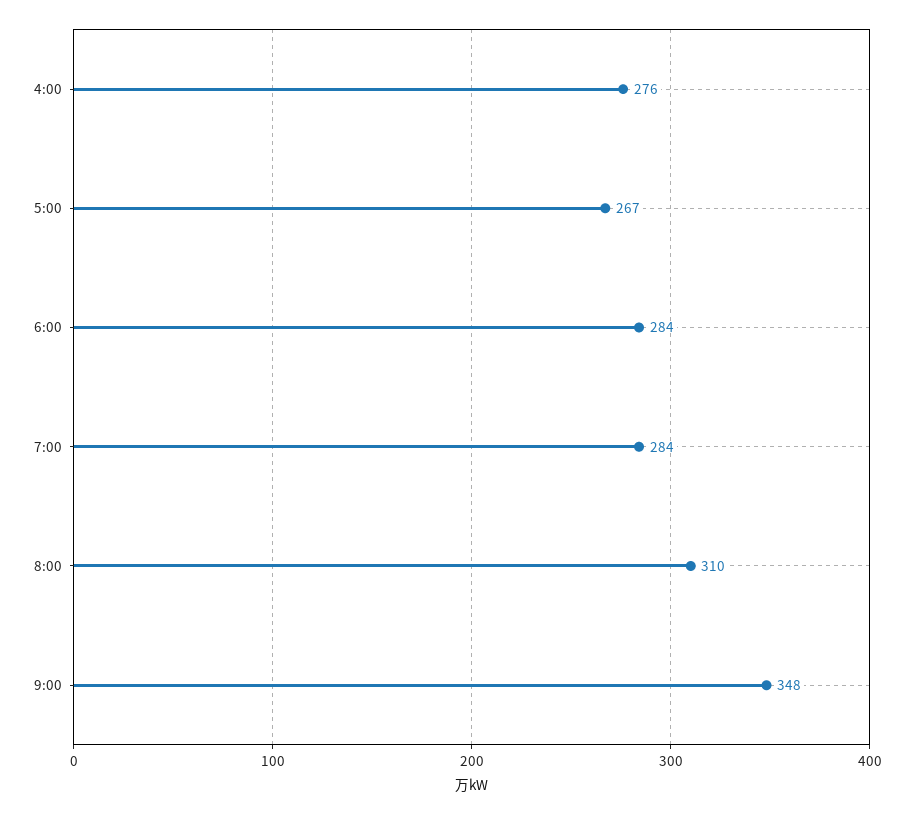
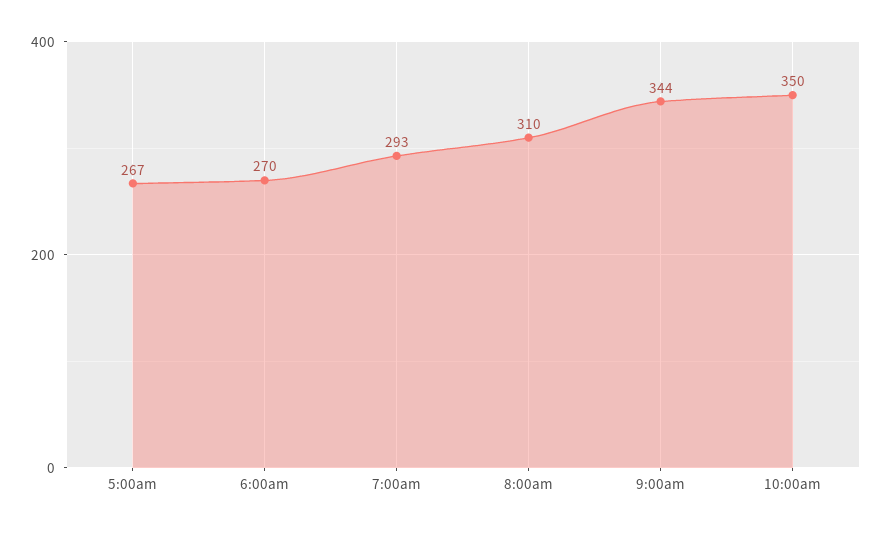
4:00: 276 -> none
6:00: 284 -> 270
7:00: 284 -> 293
9:00: 348 -> 344
10:00am: none -> 350

